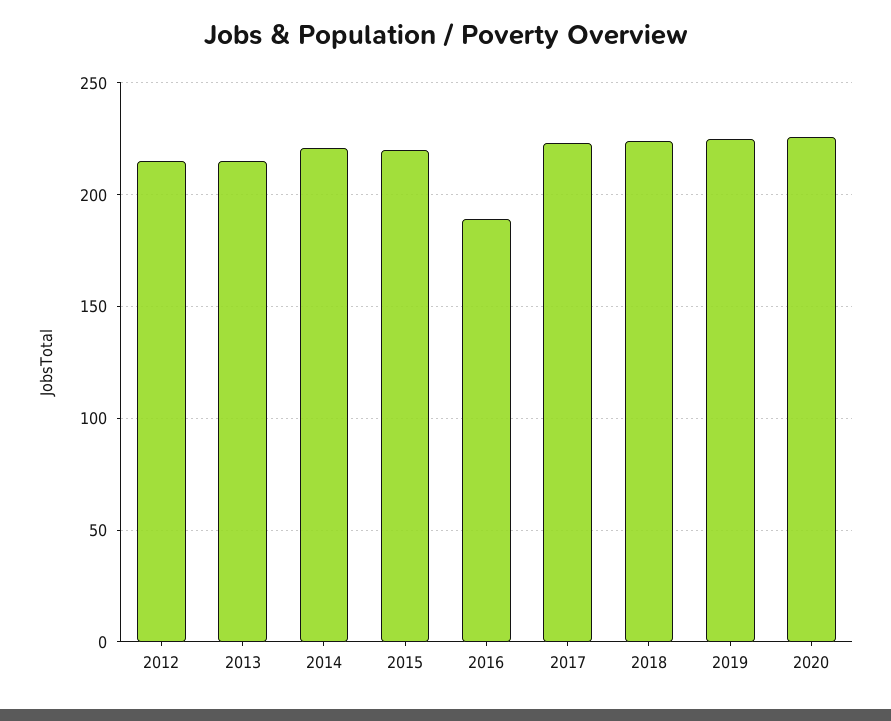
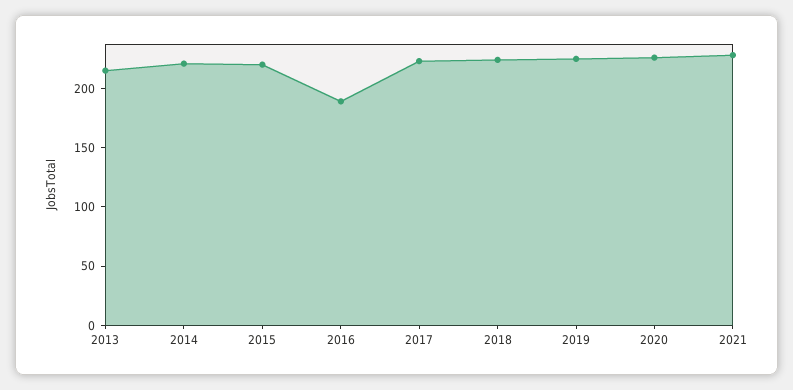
2012: 215 -> none
2021: none -> 230

